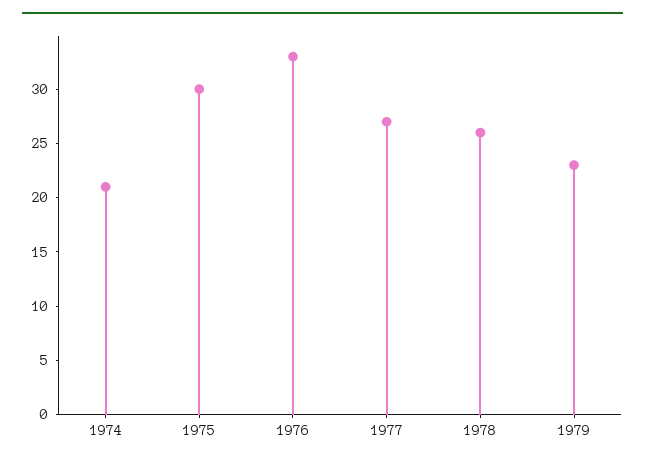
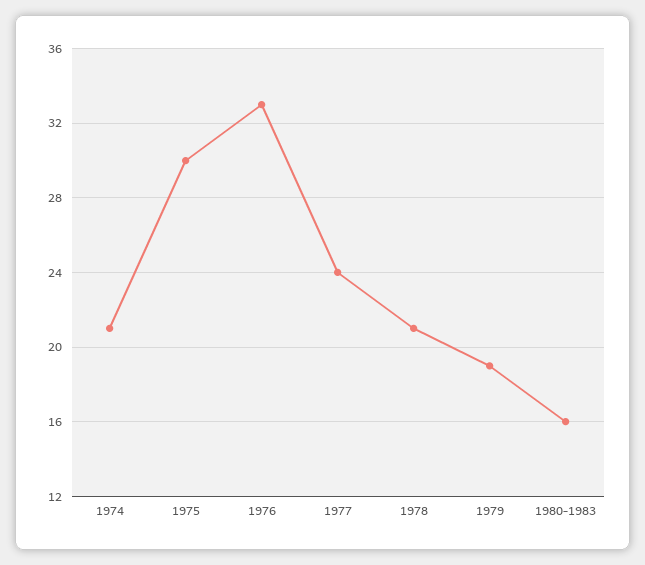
1977: 27 -> 24
1978: 26 -> 21
1979: 23 -> 19
1980-1983: none -> 16

